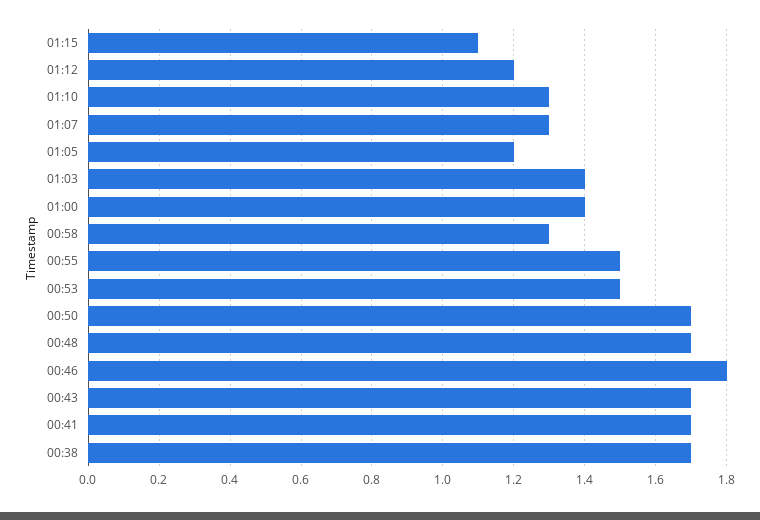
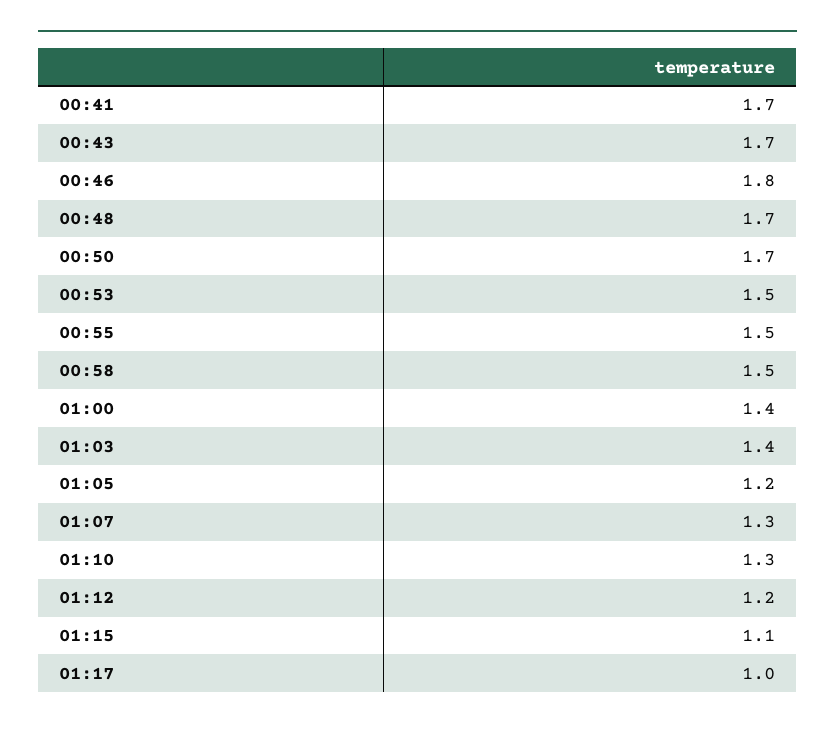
00:58: 1.3 -> 1.5
00:38: 1.7 -> none
01:17: none -> 1

